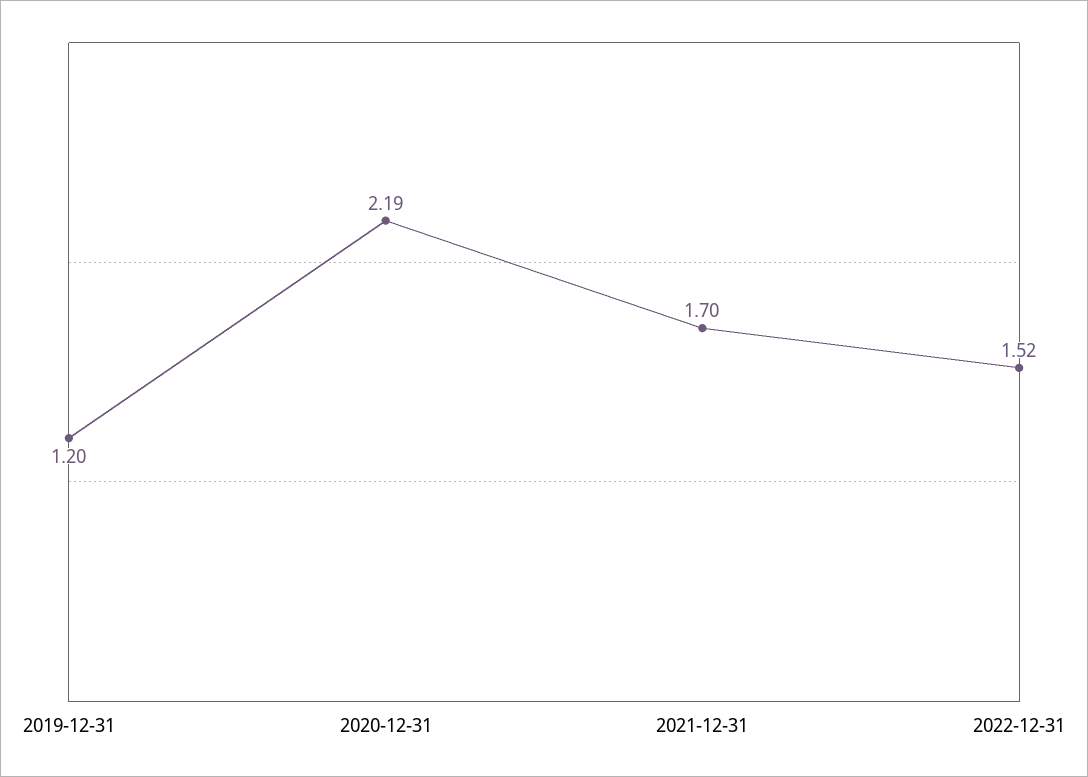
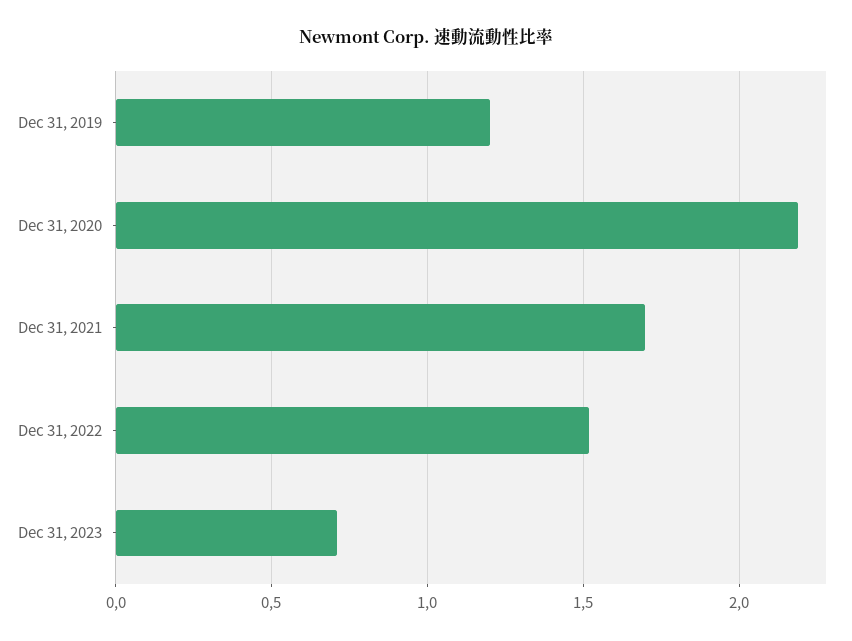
Dec 31, 2023: none -> 0.7

